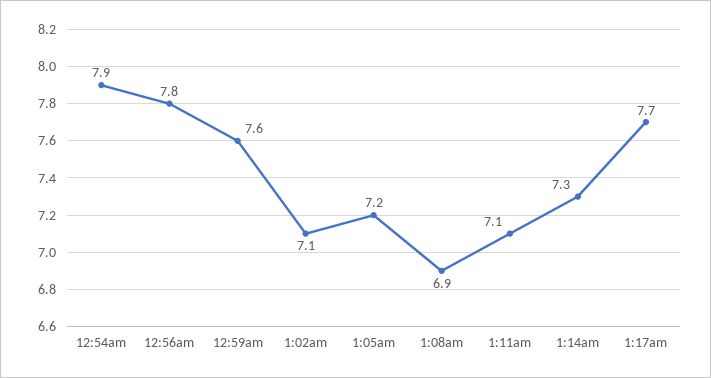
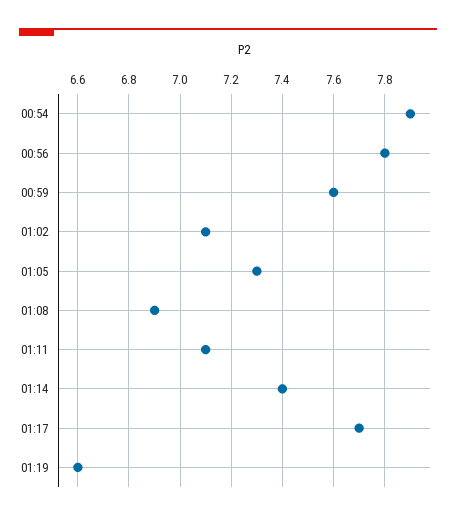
1:05am: 7.2 -> 7.3
1:14am: 7.3 -> 7.4
01:19: none -> 6.6

